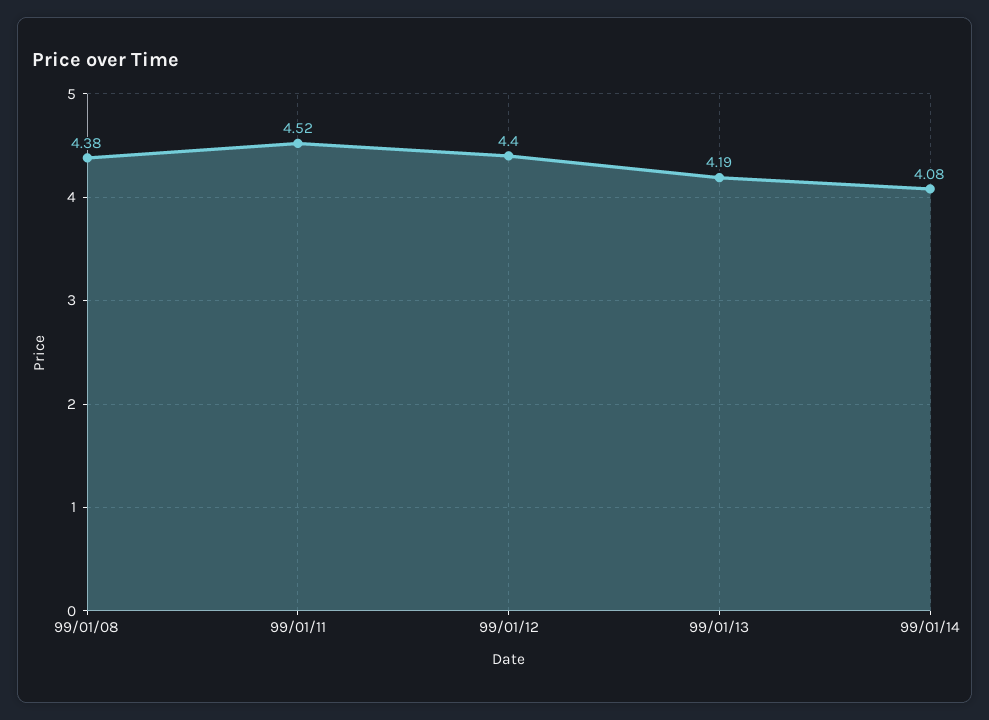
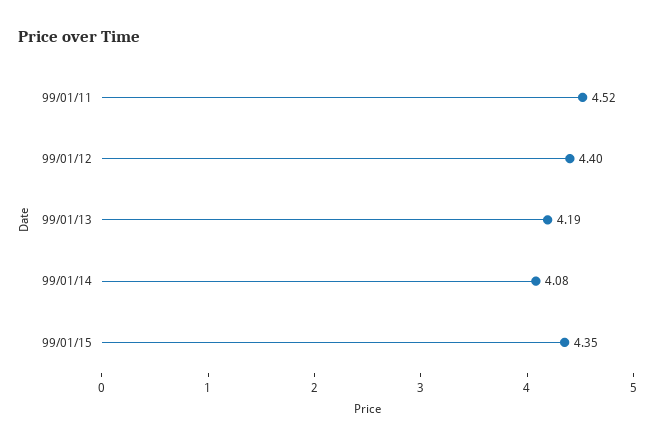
99/01/08: 4.38 -> none
99/01/15: none -> 4.35

